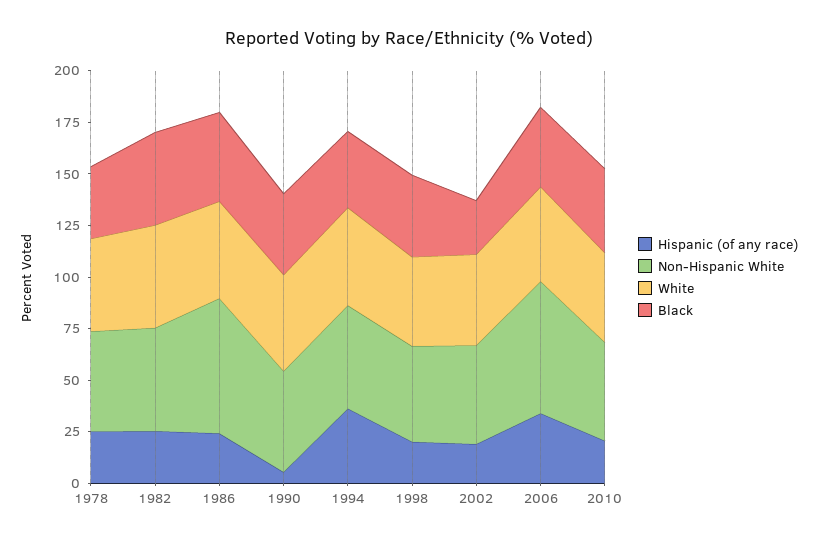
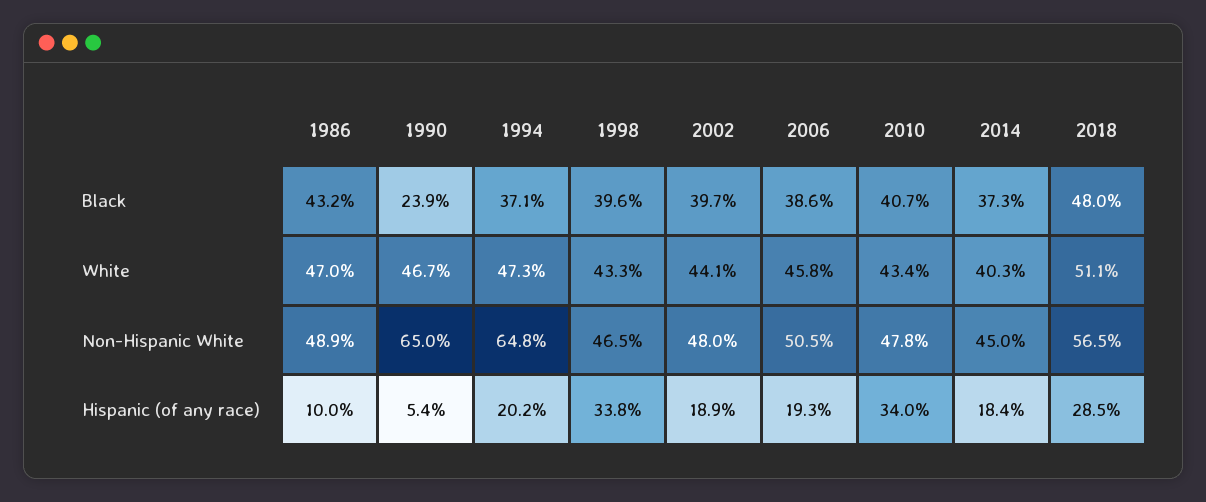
Hispanic (of any race), 1978: 25 -> none
Non-Hispanic White, 1978: 50 -> none
White, 1978: 45 -> none
Black, 1978: 35 -> none
Hispanic (of any race), 1982: 25 -> none
Non-Hispanic White, 1982: 50 -> none
White, 1982: 50 -> none
Black, 1982: 45 -> none
Hispanic (of any race), 1986: 25 -> 10
Non-Hispanic White, 1986: 65 -> 48.9
Non-Hispanic White, 1990: 50 -> 65
Black, 1990: 40 -> 23.9
Hispanic (of any race), 1994: 35 -> 20.2
Non-Hispanic White, 1994: 50 -> 64.8
Hispanic (of any race), 1998: 20 -> 33.8
Black, 2002: 25 -> 39.7
Hispanic (of any race), 2006: 35 -> 19.3
Non-Hispanic White, 2006: 65 -> 50.5
Hispanic (of any race), 2010: 20 -> 34
Black, 2014: none -> 37.3
Black, 2018: none -> 48
White, 2014: none -> 40.3
White, 2018: none -> 51.1
Non-Hispanic White, 2014: none -> 45
Non-Hispanic White, 2018: none -> 56.5
Hispanic (of any race), 2014: none -> 18.4
Hispanic (of any race), 2018: none -> 28.5

